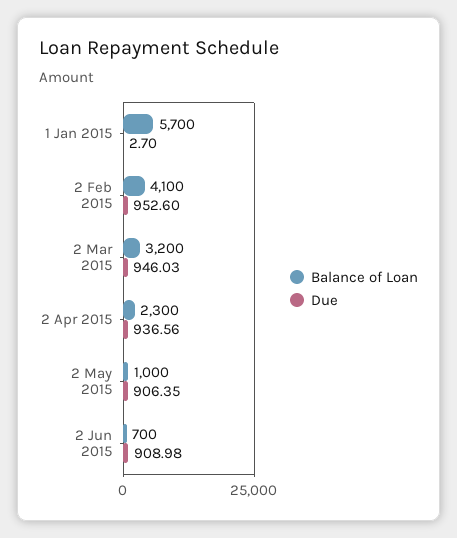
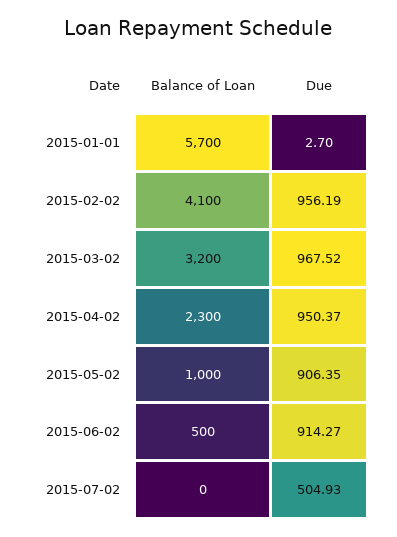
Due, 2 Feb 2015: 952.6 -> 956.19
Due, 2 Mar 2015: 946.03 -> 967.52
Due, 2 Apr 2015: 936.56 -> 950.37
Balance of Loan, 2 Jun 2015: 700 -> 500
Due, 2 Jun 2015: 908.98 -> 914.27
Balance of Loan, 2015-07-02: none -> 0
Due, 2015-07-02: none -> 504.93

